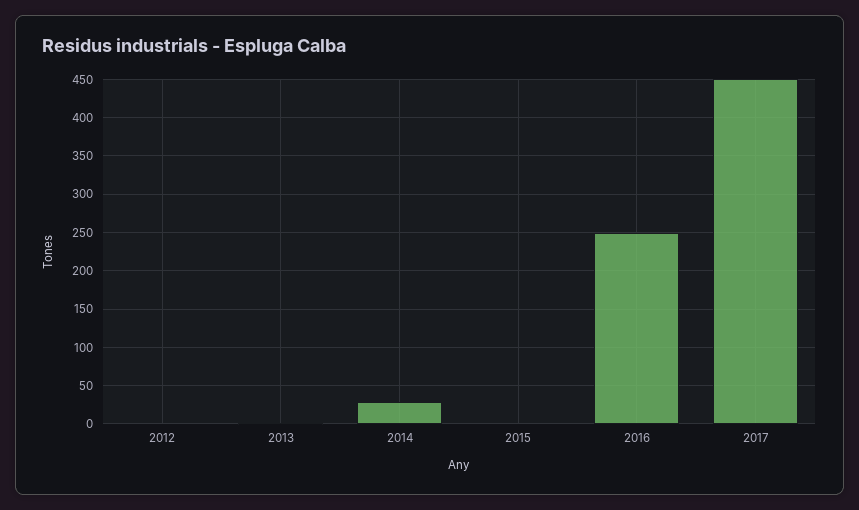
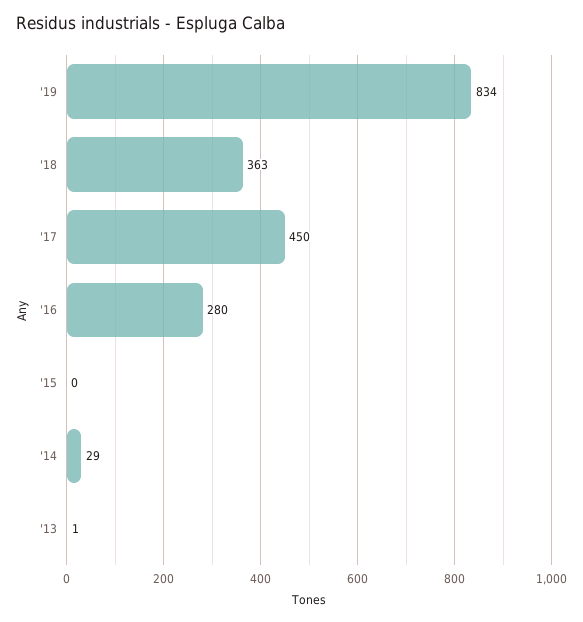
2012: 0 -> none
2016: 250 -> 280
'19: none -> 834
'18: none -> 363

